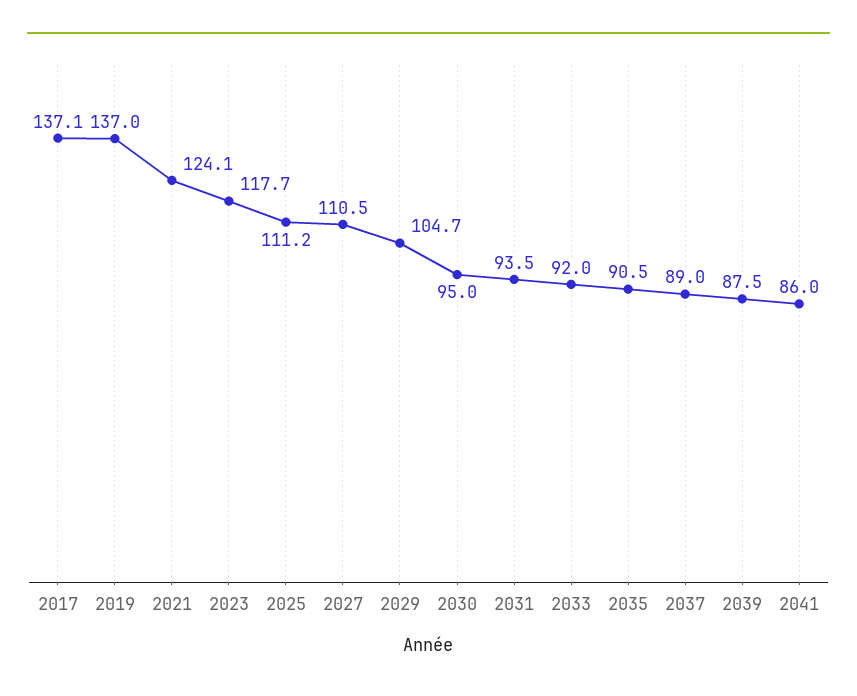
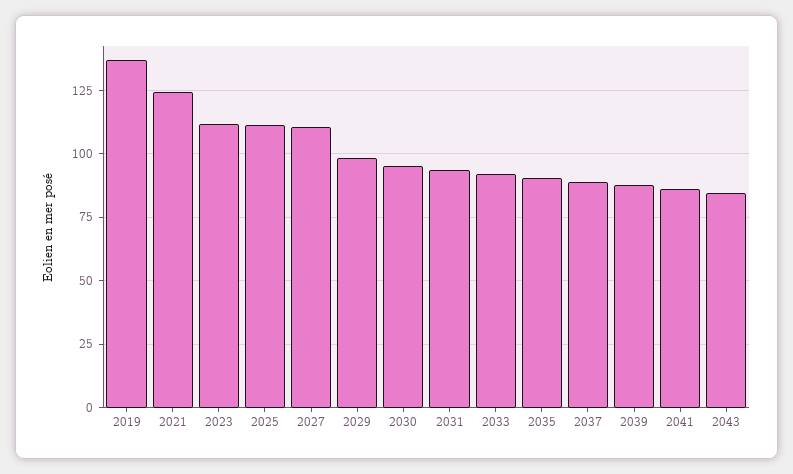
2017: 137.1 -> none
2023: 117.7 -> 112.5
2029: 104.7 -> 97.5
2043: none -> 85

